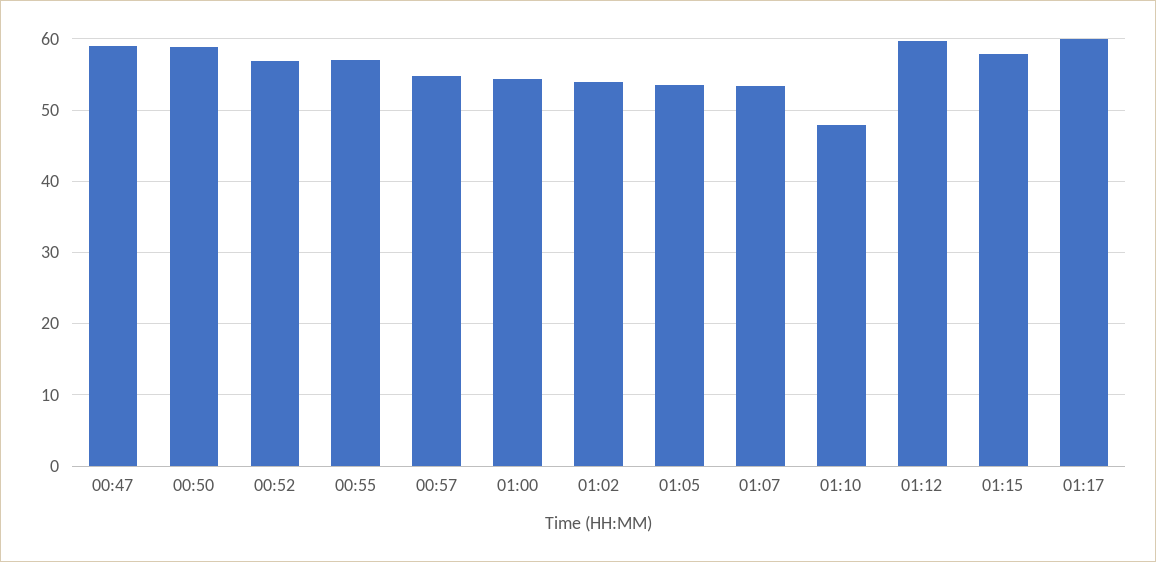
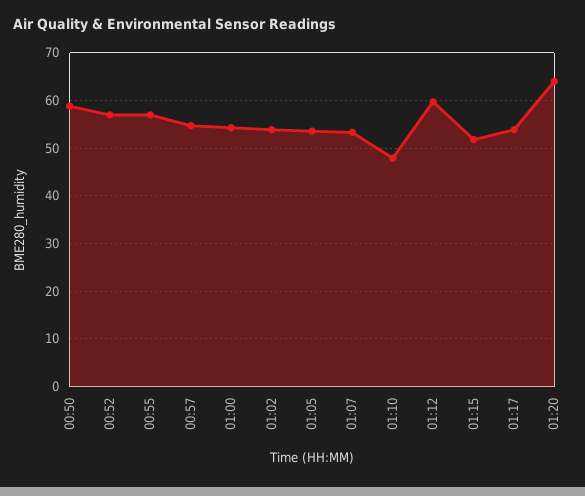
00:47: 59 -> none
01:15: 58 -> 52
01:17: 60 -> 54
01:20: none -> 64

